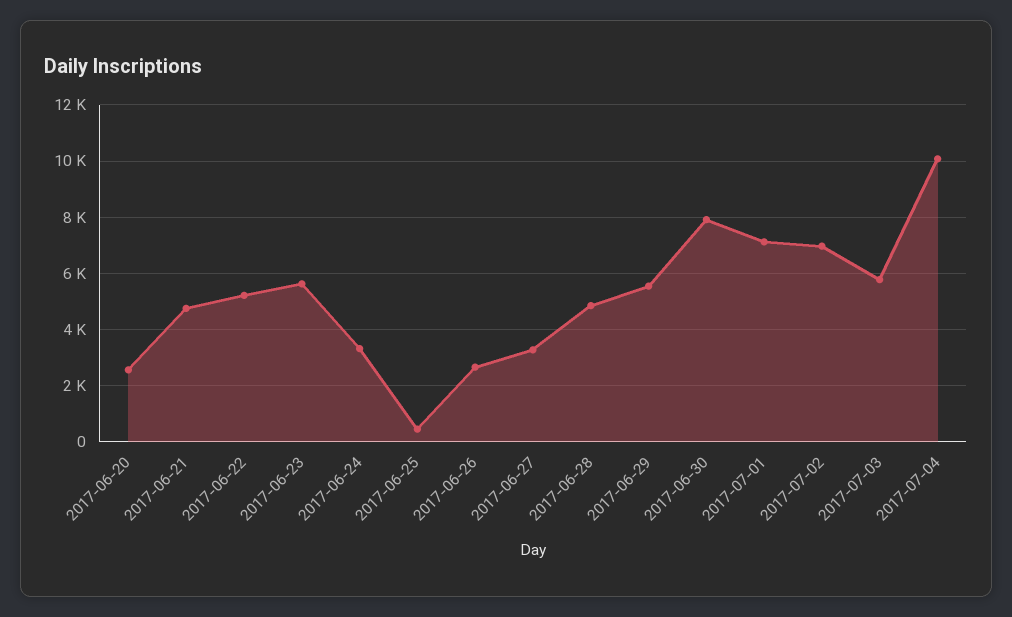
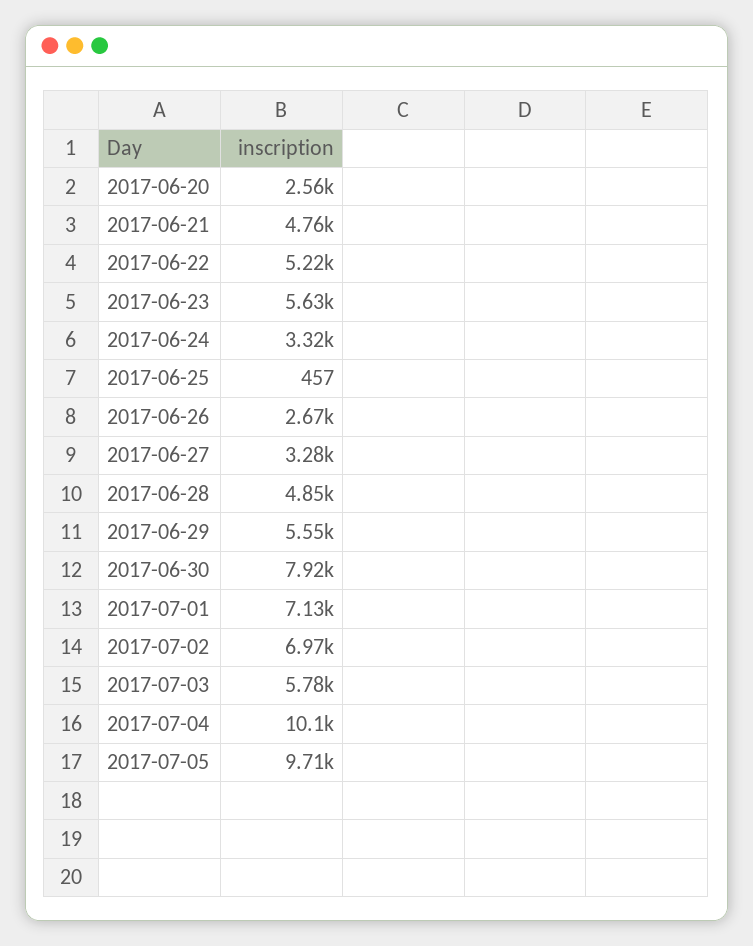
2017-07-05: none -> 9710

